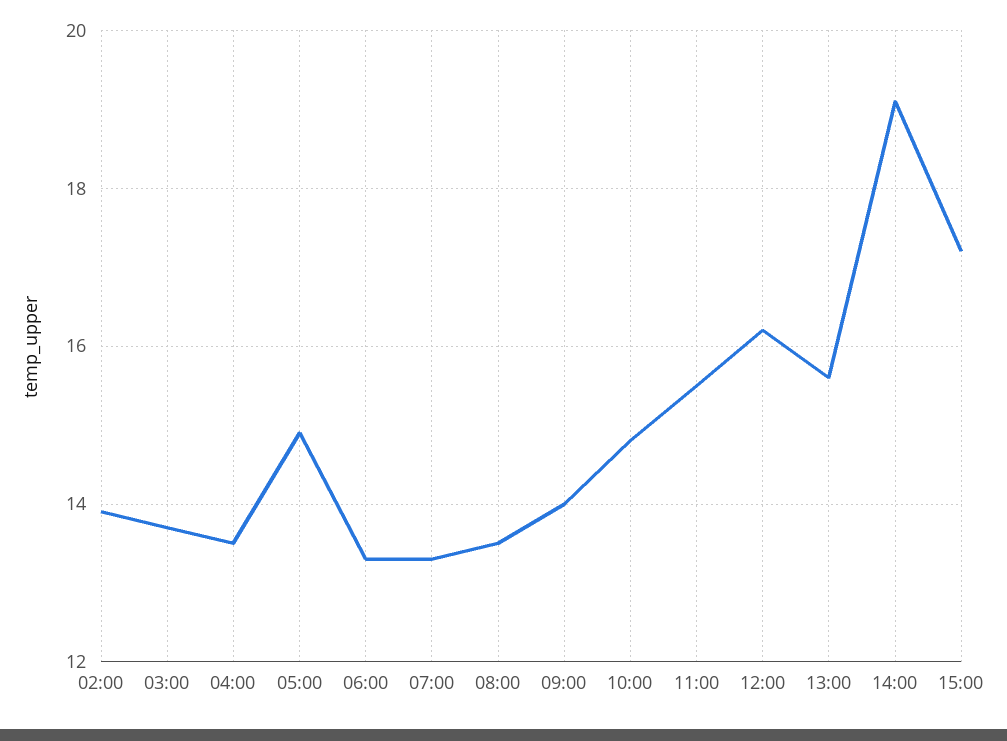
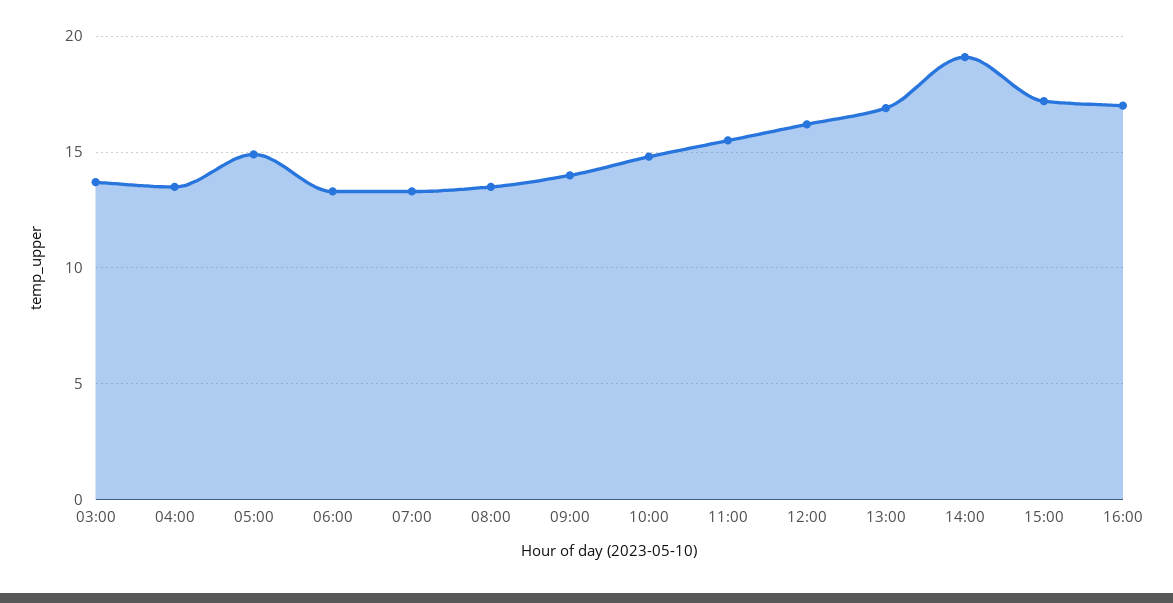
02:00: 14 -> none
13:00: 15.5 -> 17
16:00: none -> 17

